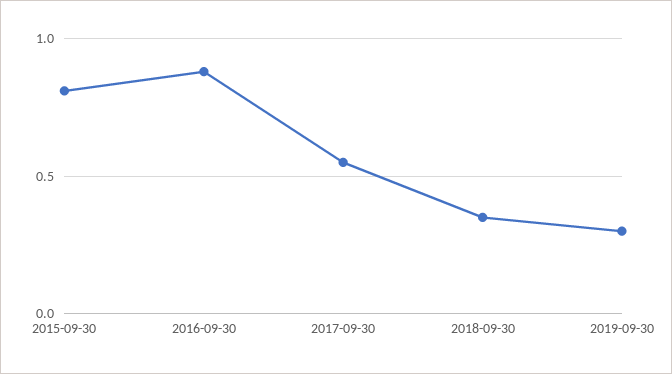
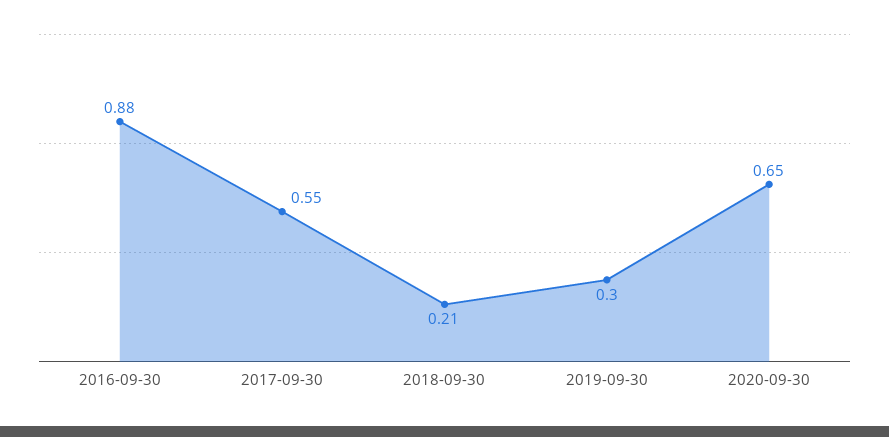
2015-09-30: 0.8 -> none
2018-09-30: 0.35 -> 0.21
2020-09-30: none -> 0.65

